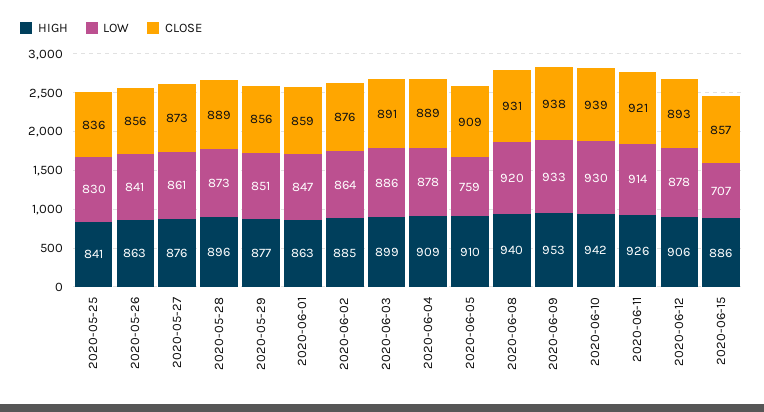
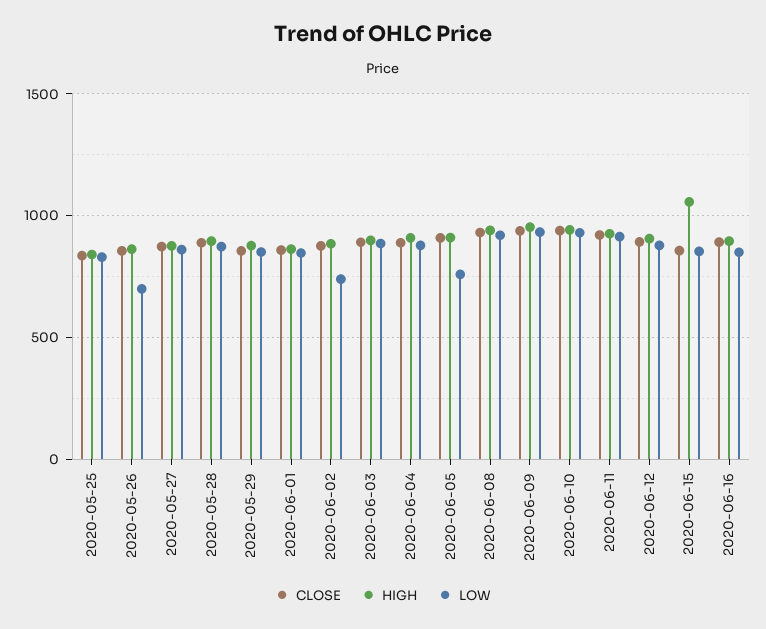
LOW, 2020-05-26: 841 -> 700
LOW, 2020-06-02: 864 -> 750
HIGH, 2020-06-15: 886 -> 1050
LOW, 2020-06-15: 707 -> 850
CLOSE, 2020-06-16: none -> 900
HIGH, 2020-06-16: none -> 900
LOW, 2020-06-16: none -> 850

